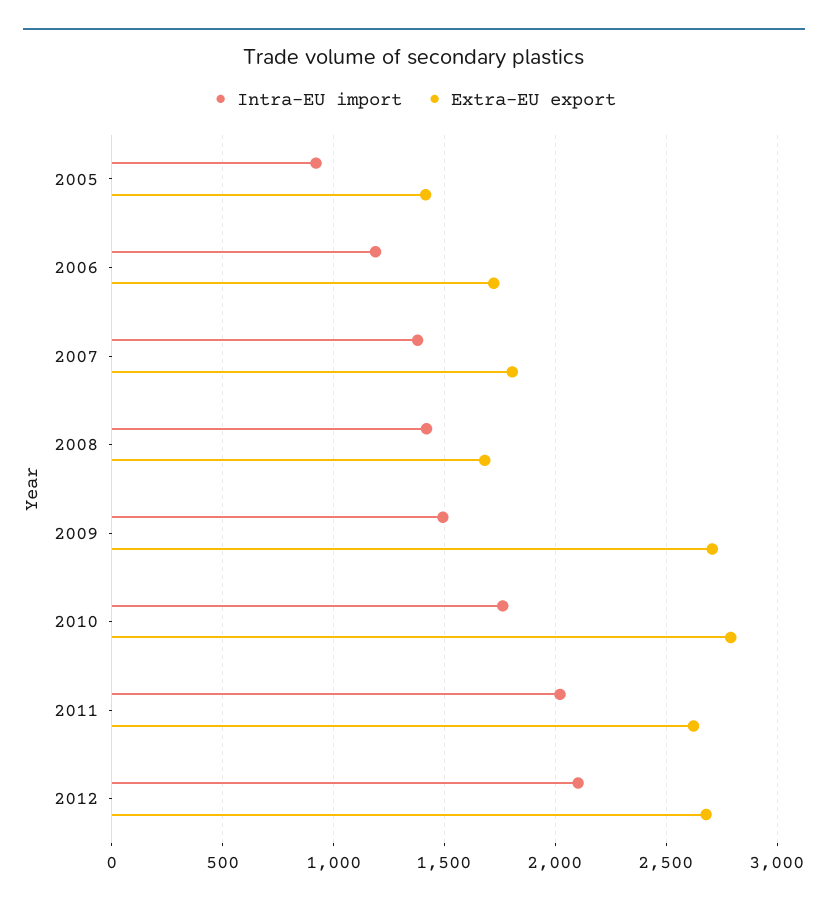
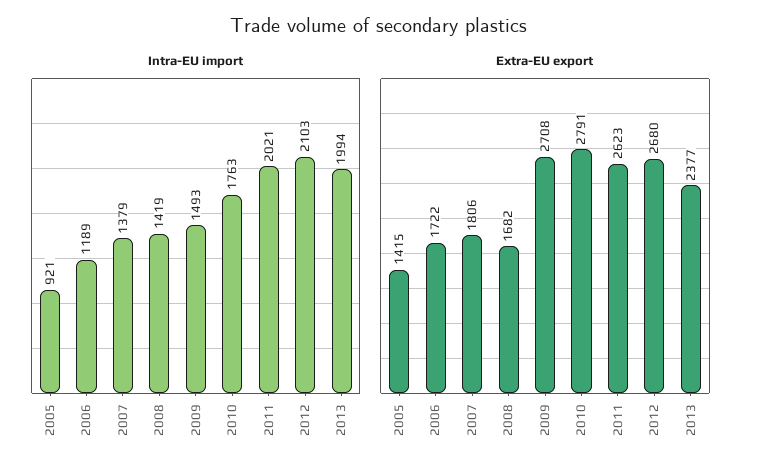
Intra-EU import, 2013: none -> 1994
Extra-EU export, 2013: none -> 2377

